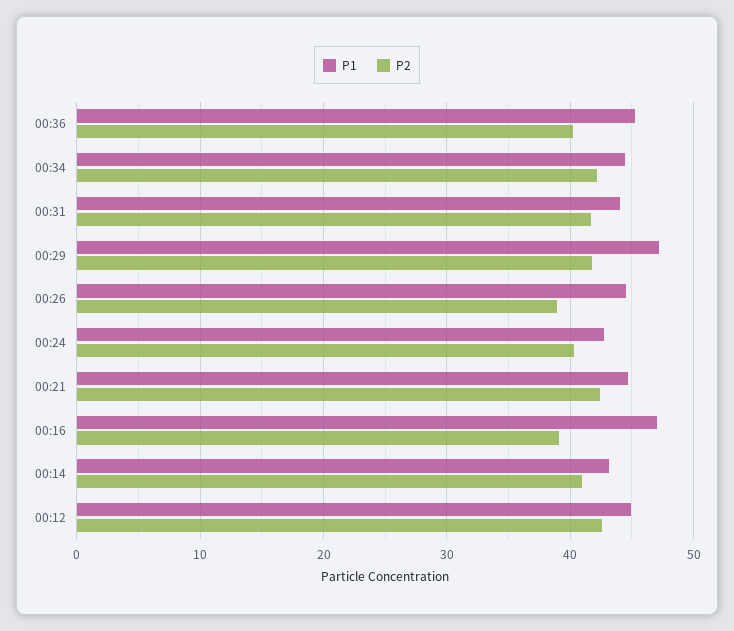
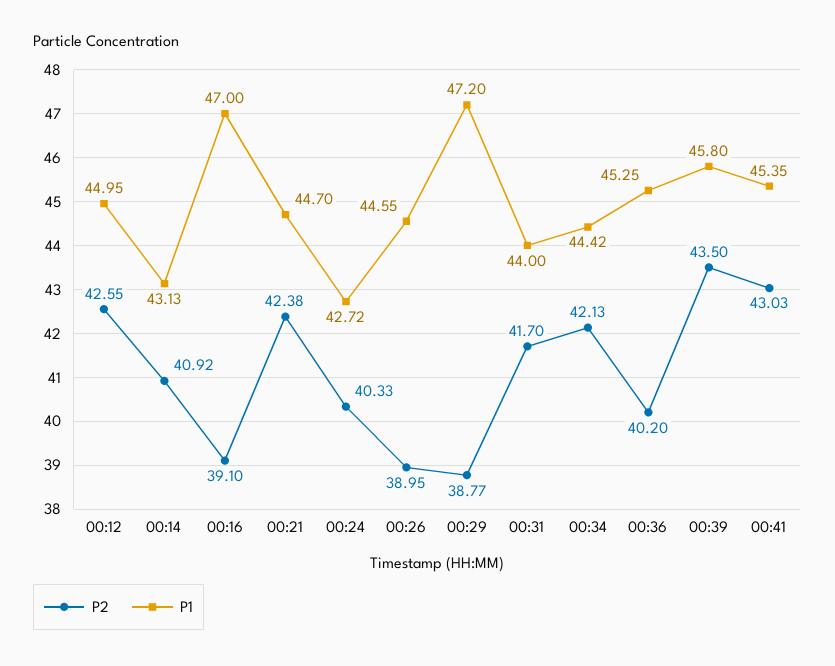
P2, 00:29: 42 -> 38.77
P2, 00:39: none -> 43.5
P1, 00:39: none -> 45.8
P2, 00:41: none -> 43.03
P1, 00:41: none -> 45.35

